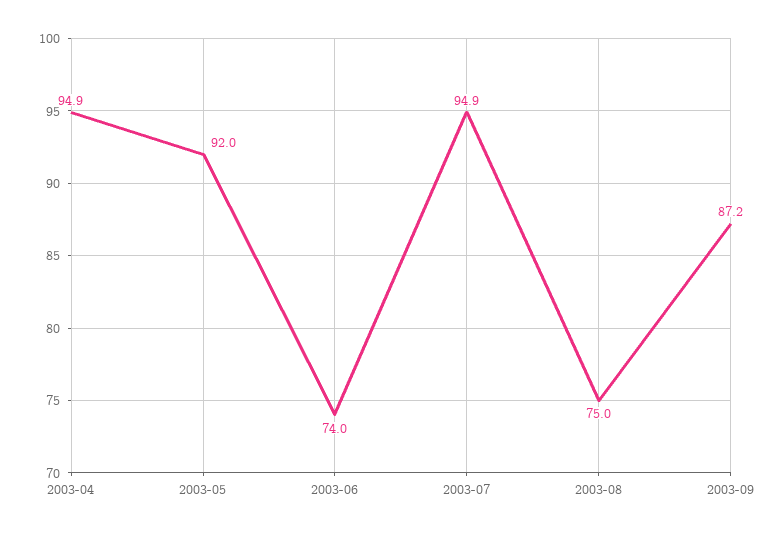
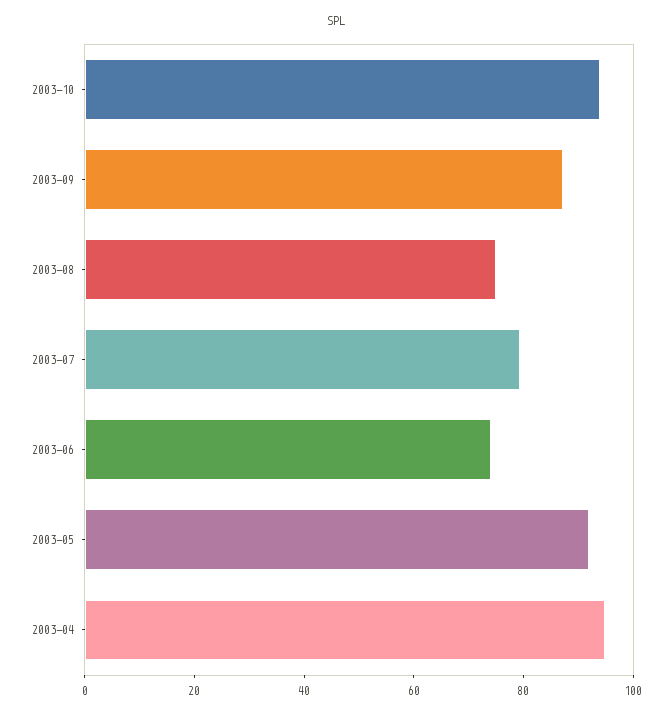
2003-07: 94.9 -> 80
2003-10: none -> 95

